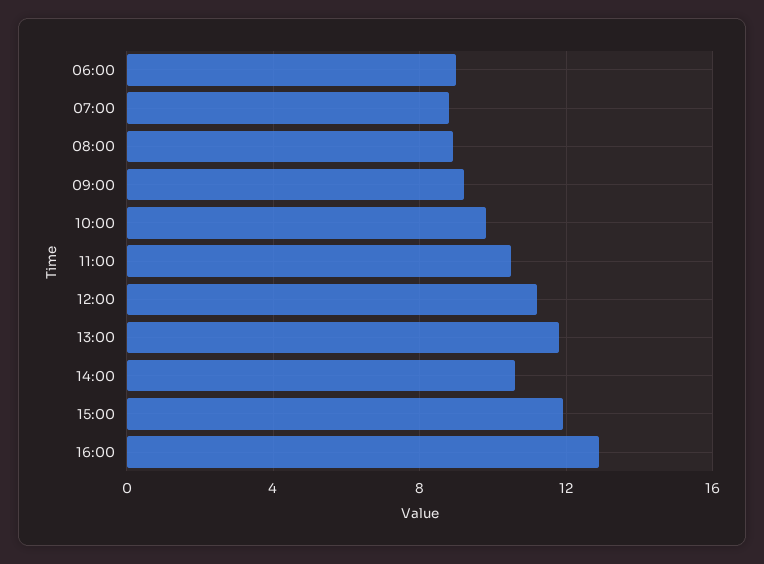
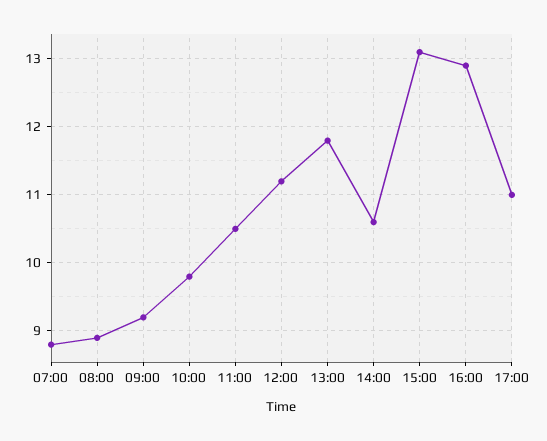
06:00: 9 -> none
15:00: 12 -> 13.1
17:00: none -> 11

